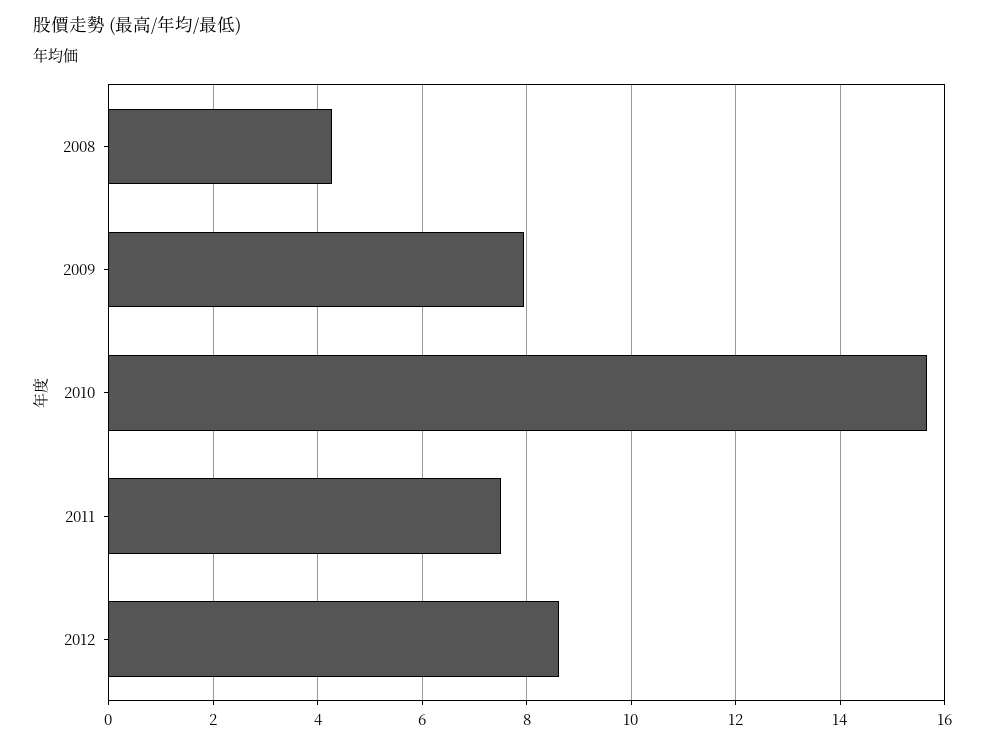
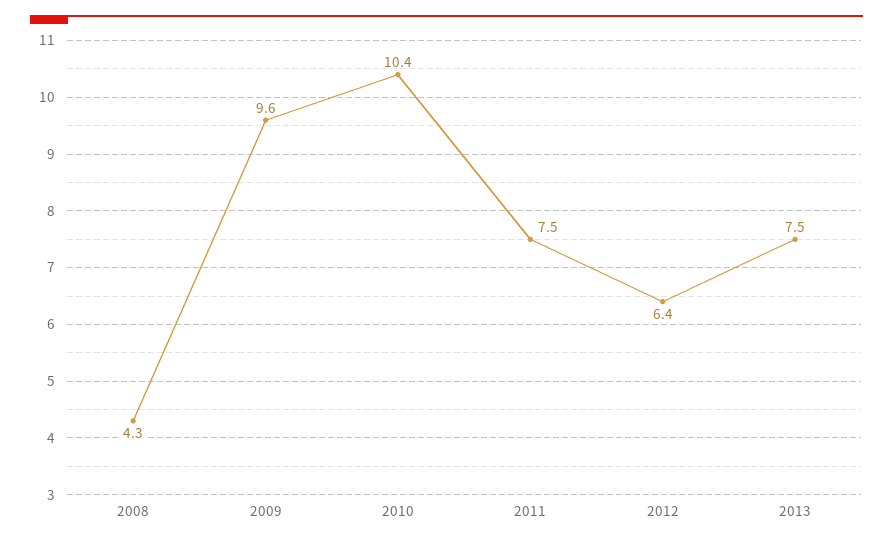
2009: 8 -> 9.6
2010: 15.6 -> 10.4
2012: 8.6 -> 6.4
2013: none -> 7.5

